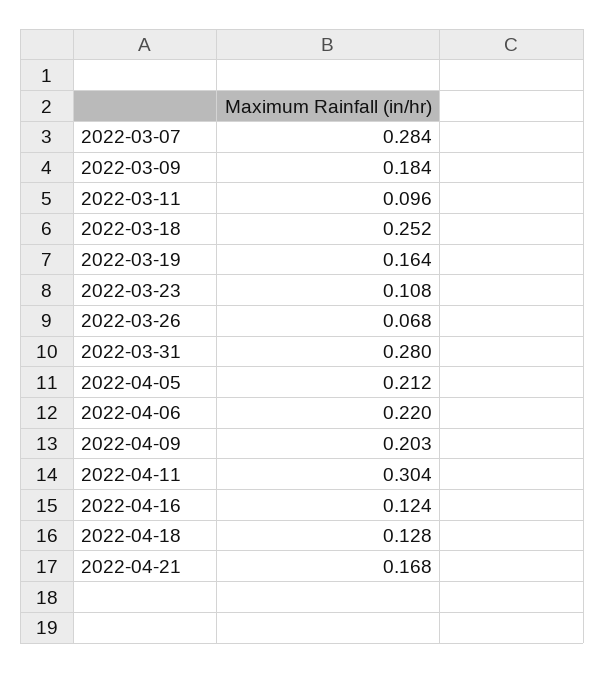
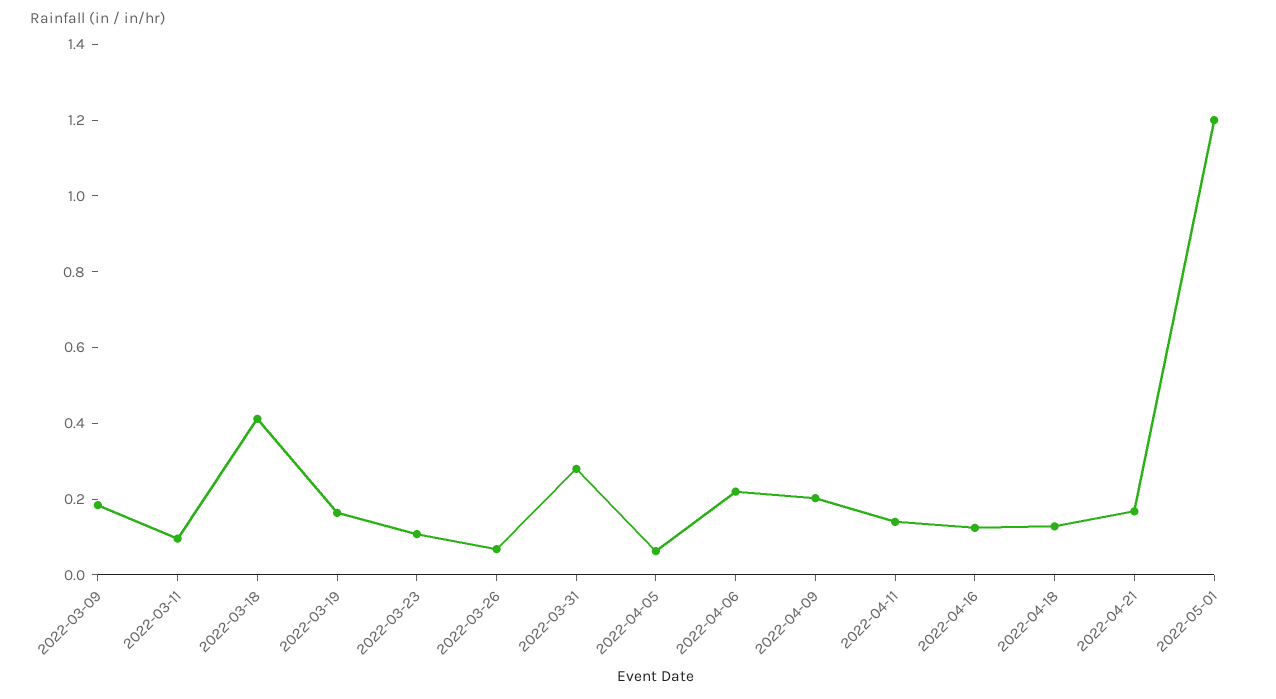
2022-03-07: 0.284 -> none
2022-03-18: 0.252 -> 0.4
2022-04-05: 0.212 -> 0.05
2022-04-11: 0.304 -> 0.15
2022-05-01: none -> 1.2

